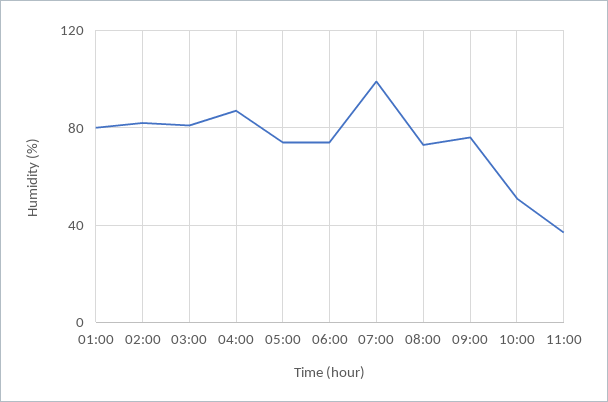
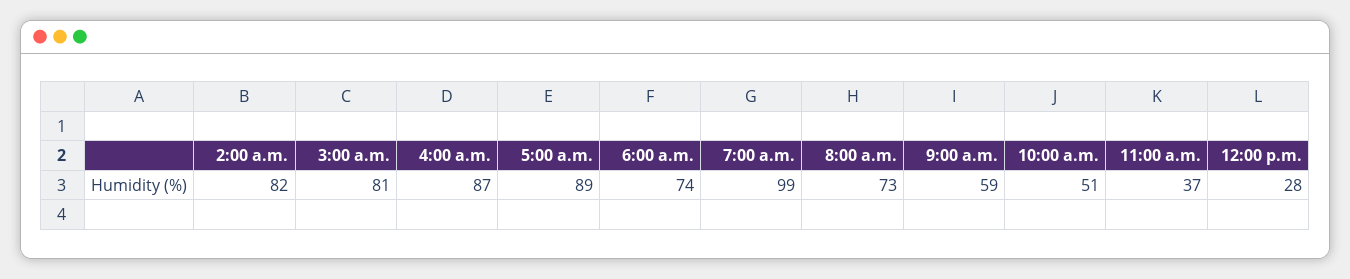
01:00: 80 -> none
05:00: 75 -> 89
09:00: 75 -> 59
12:00 p.m.: none -> 28

